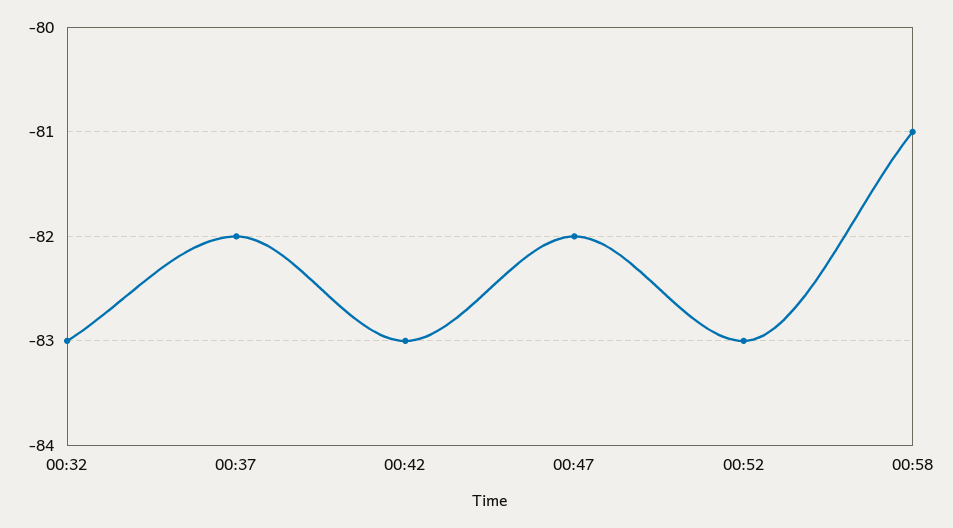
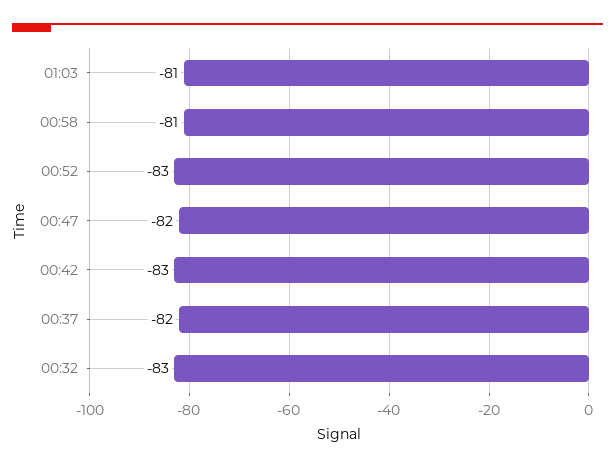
01:03: none -> -81

